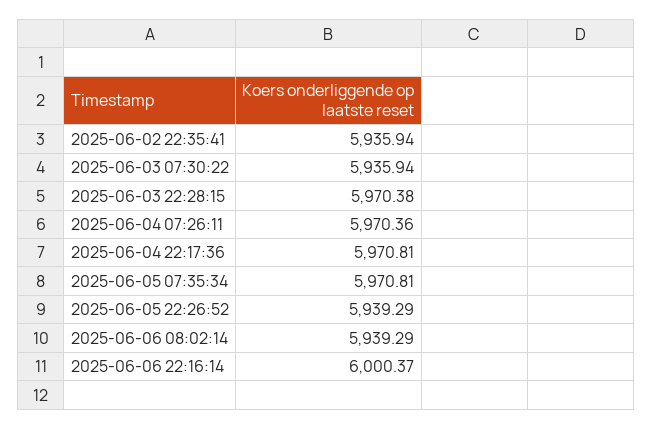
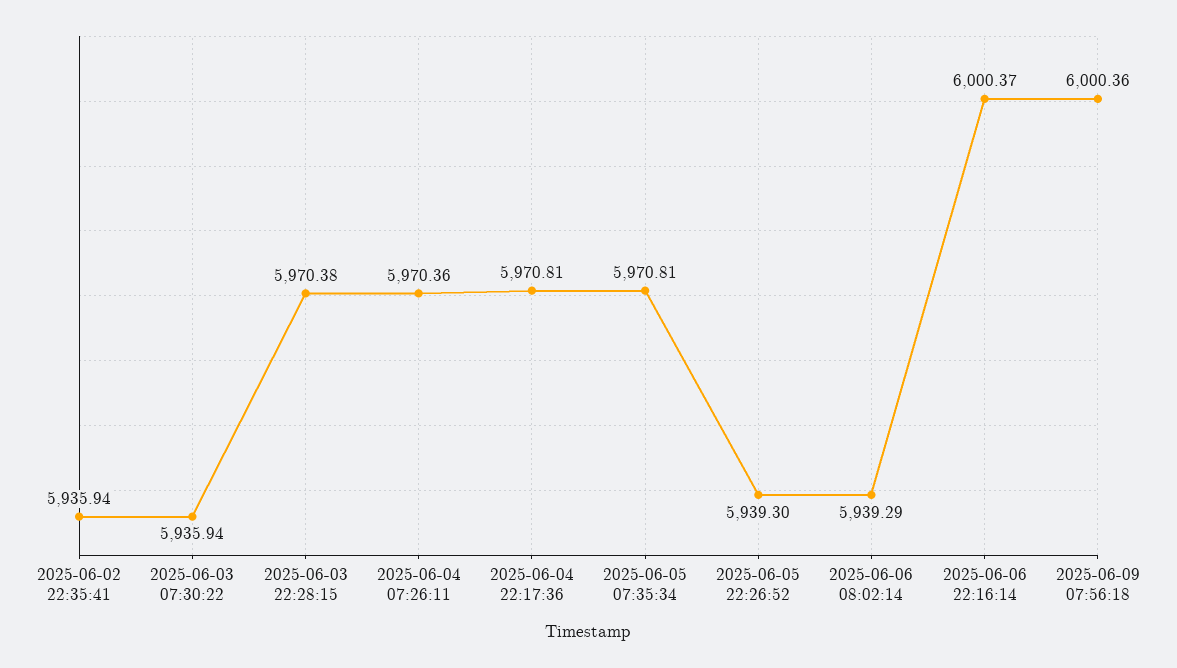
2025-06-05 22:26:52: 5939.29 -> 5939.3
2025-06-09 07:56:18: none -> 6000.36

